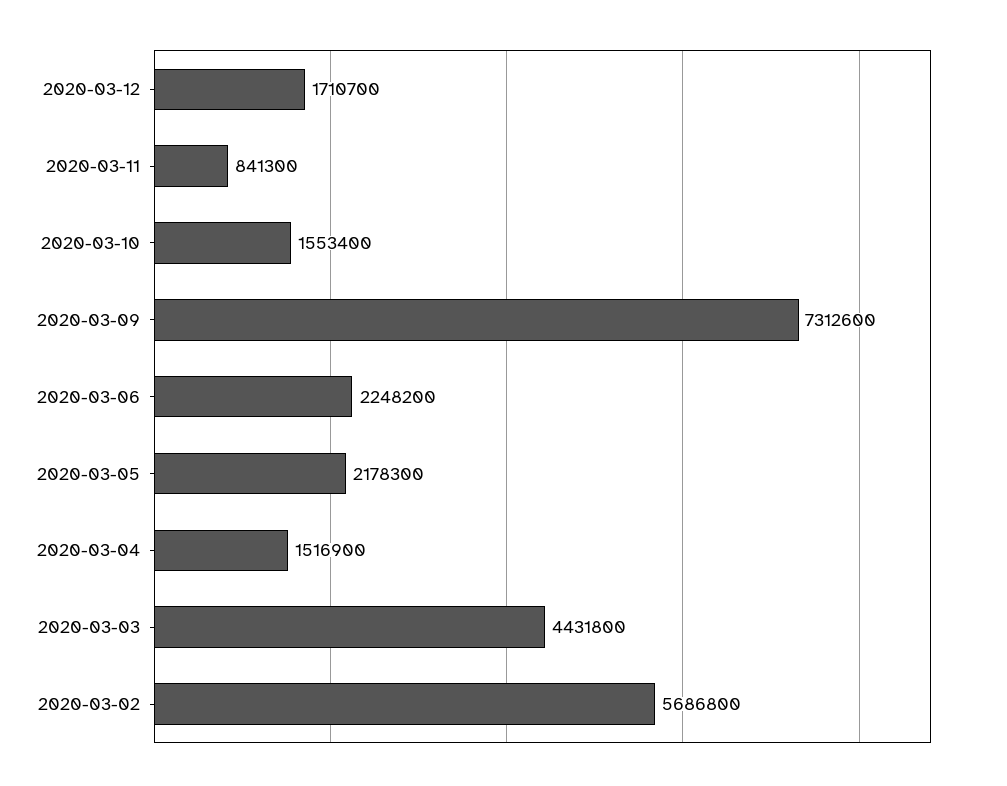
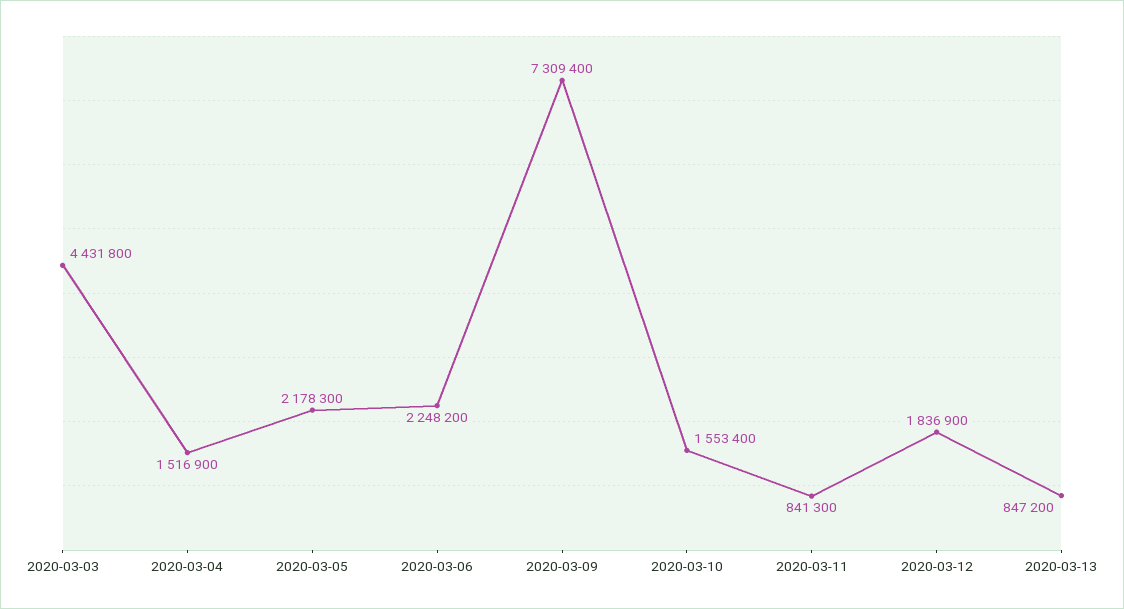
2020-03-12: 1710700 -> 1836900
2020-03-09: 7312600 -> 7309400
2020-03-02: 5686800 -> none
2020-03-13: none -> 847200

